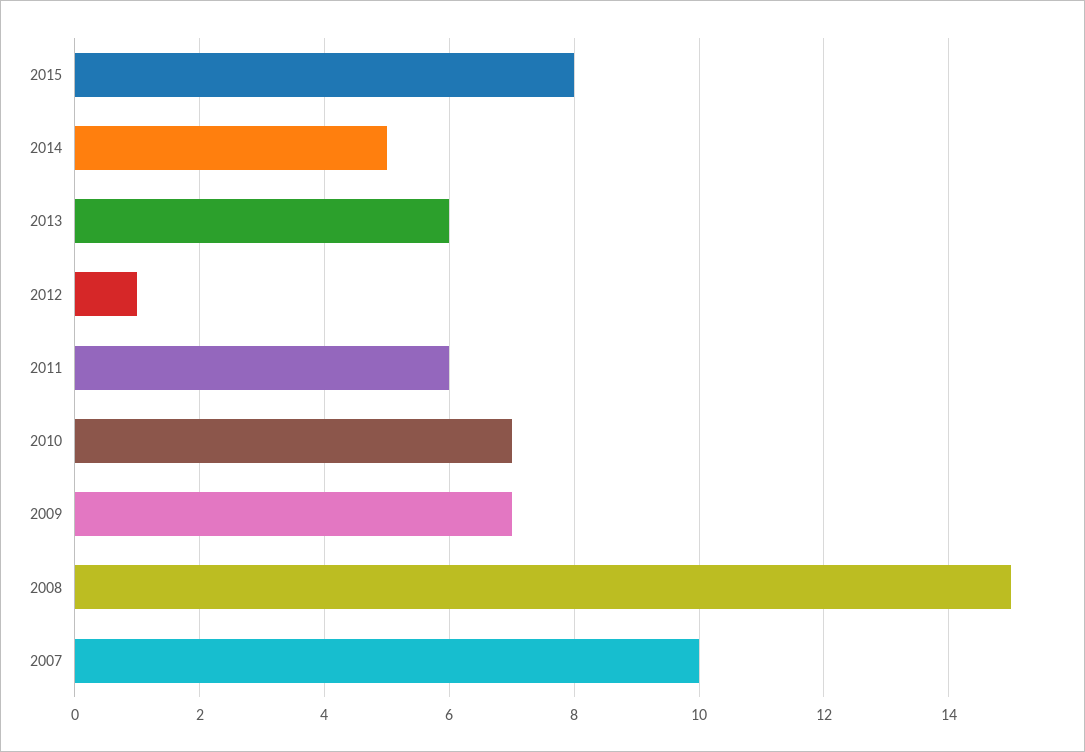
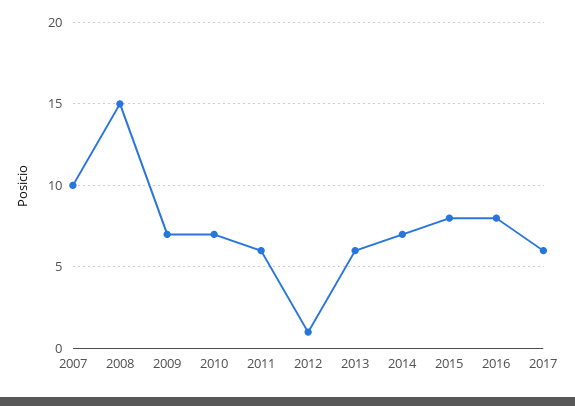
2014: 5 -> 7
2016: none -> 8
2017: none -> 6

